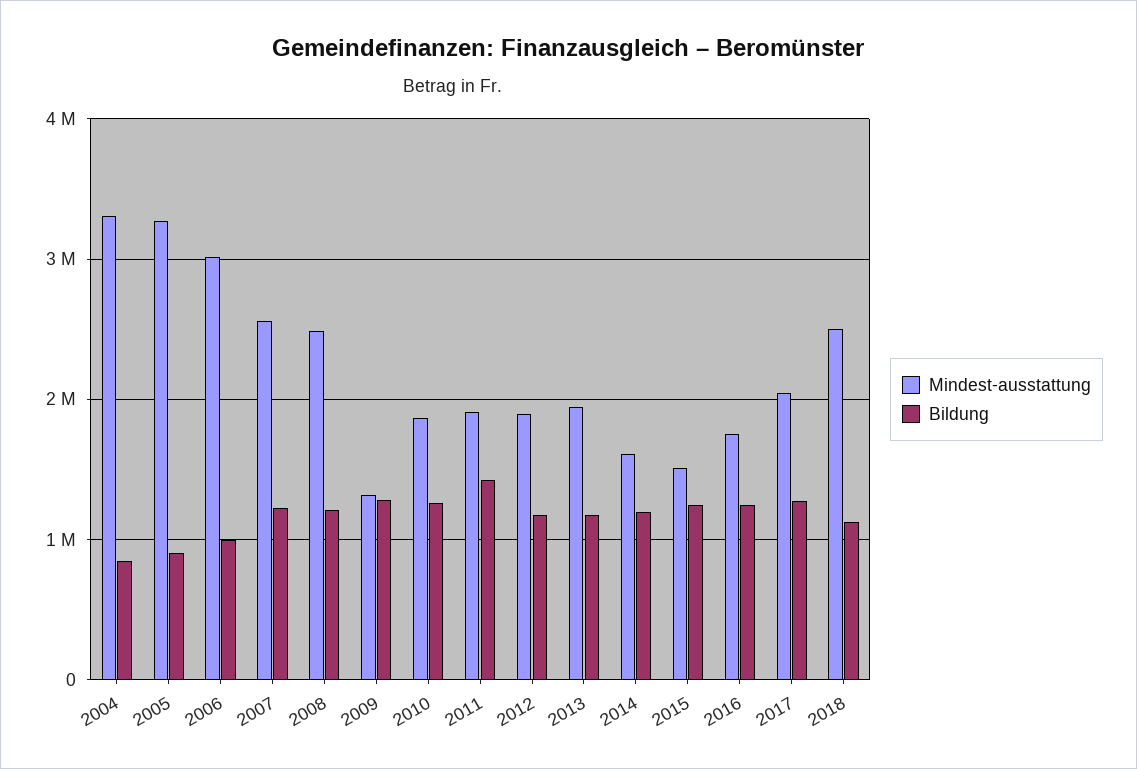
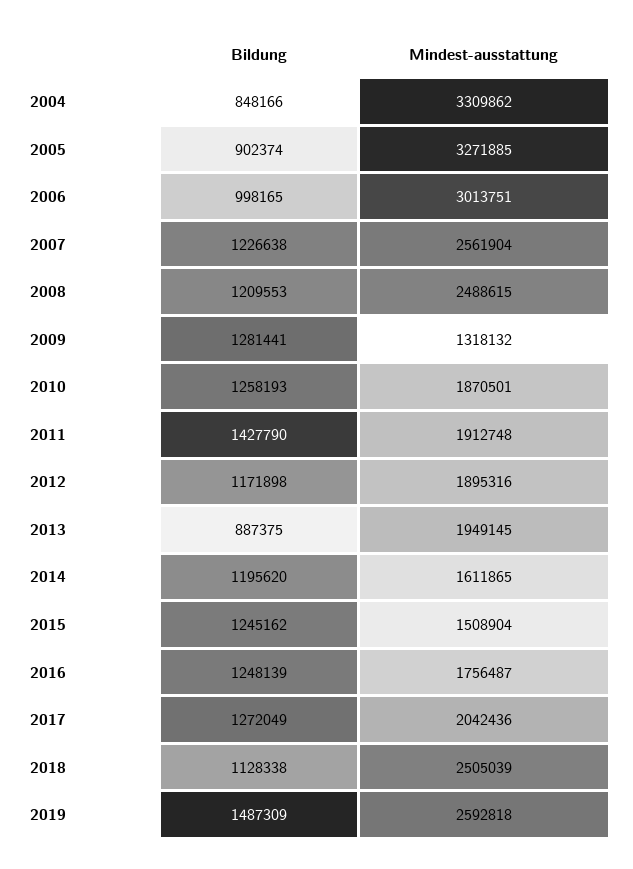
Bildung, 2013: 1200000 -> 887375
Bildung, 2019: none -> 1487309
Mindest-ausstattung, 2019: none -> 2592818

